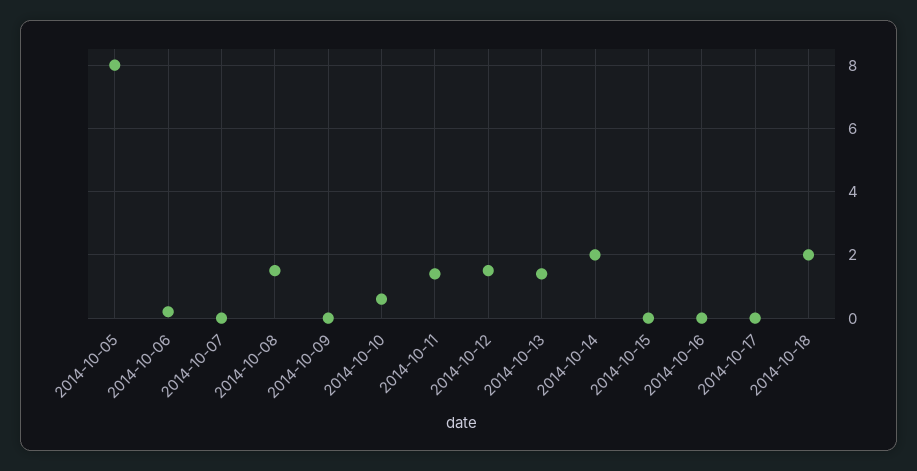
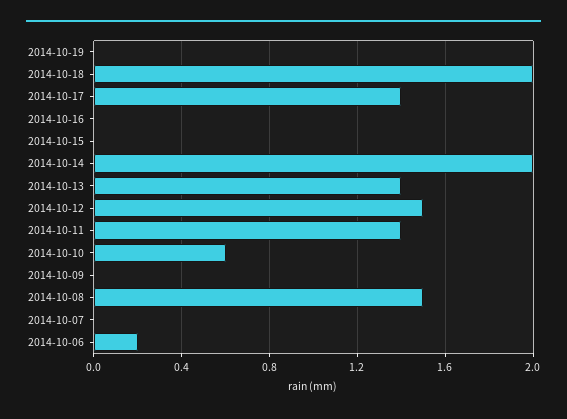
2014-10-05: 8 -> none
2014-10-17: 0 -> 1.4
2014-10-19: none -> 0

